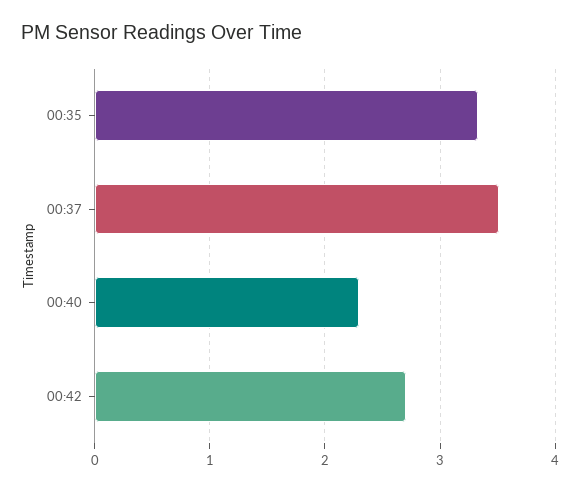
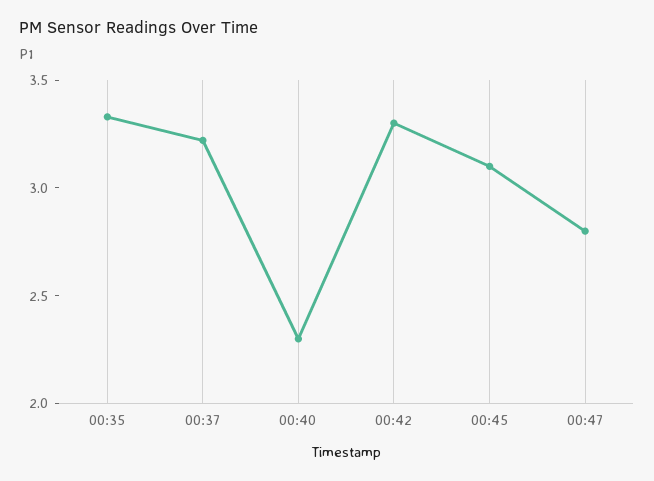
00:37: 3.5 -> 3.2
00:42: 2.7 -> 3.3
00:45: none -> 3.1
00:47: none -> 2.8

